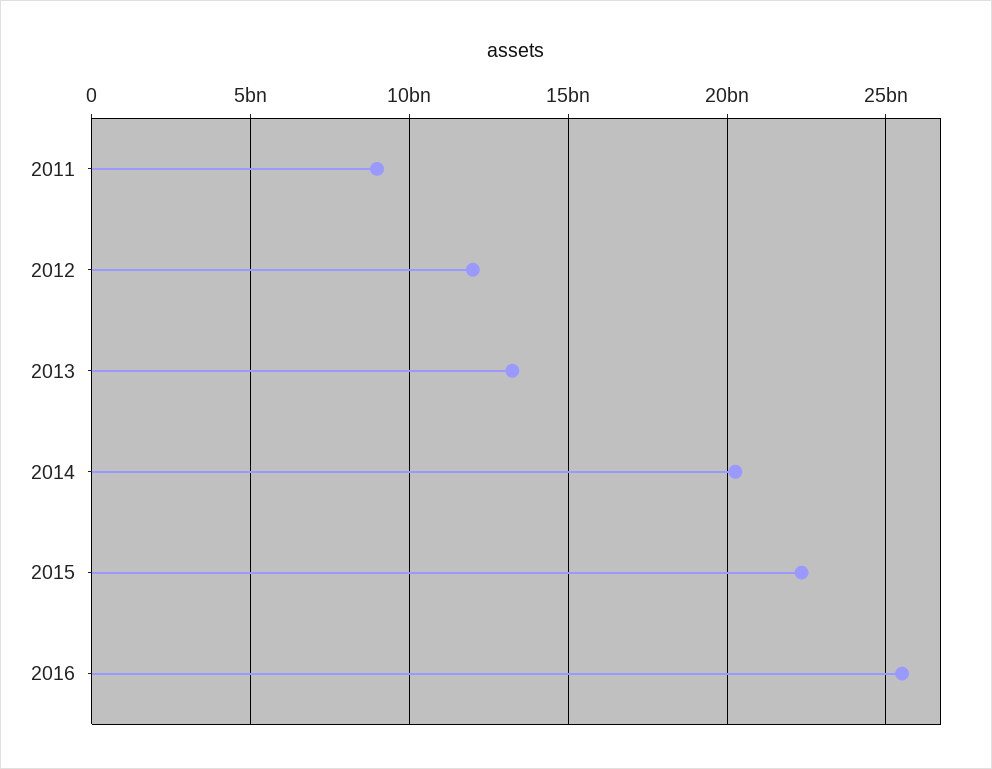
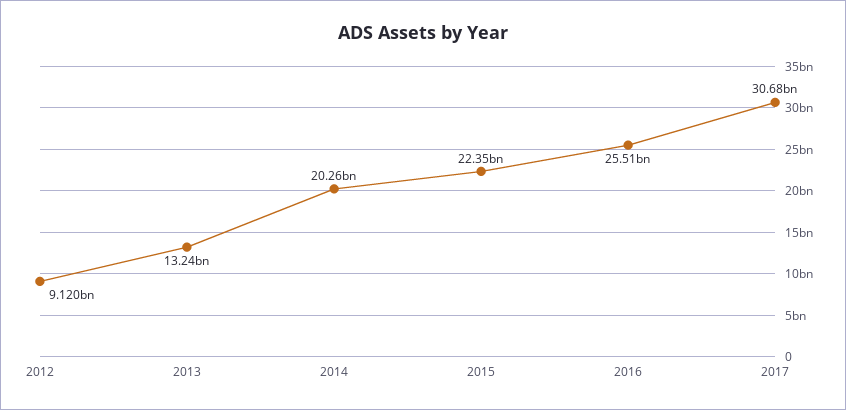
2011: 9000000000 -> none
2012: 12000000000 -> 9120000000
2017: none -> 30680000000

